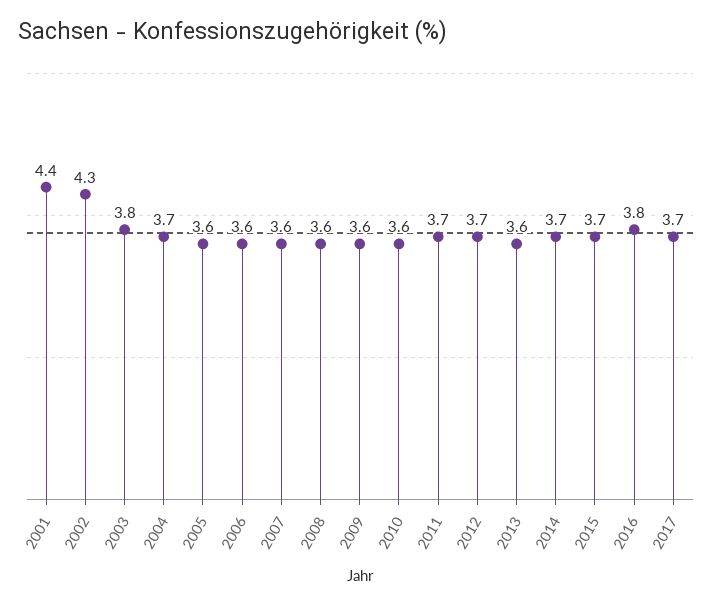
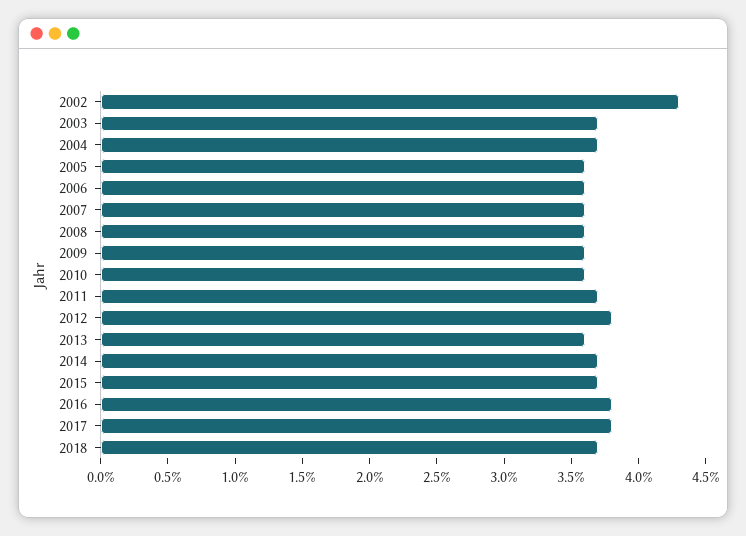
2001: 4.4 -> none
2003: 3.8 -> 3.7
2012: 3.7 -> 3.8
2017: 3.7 -> 3.8
2018: none -> 3.7

